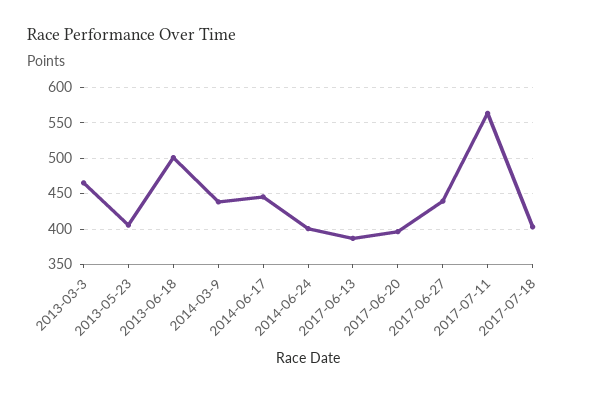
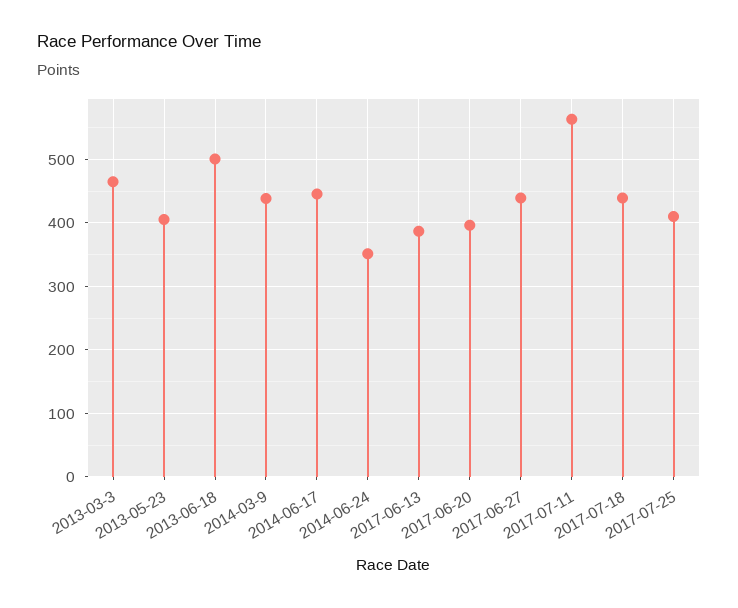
2014-06-24: 400 -> 350
2017-07-18: 400 -> 440
2017-07-25: none -> 410

